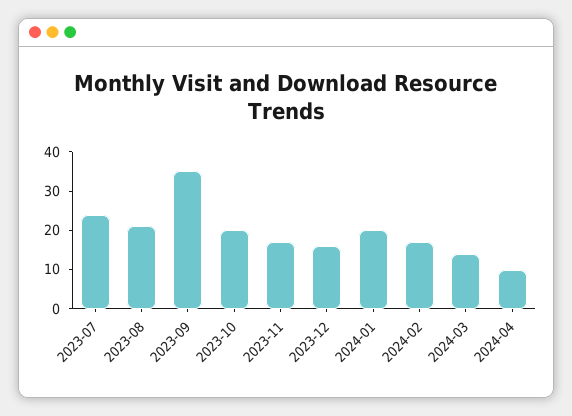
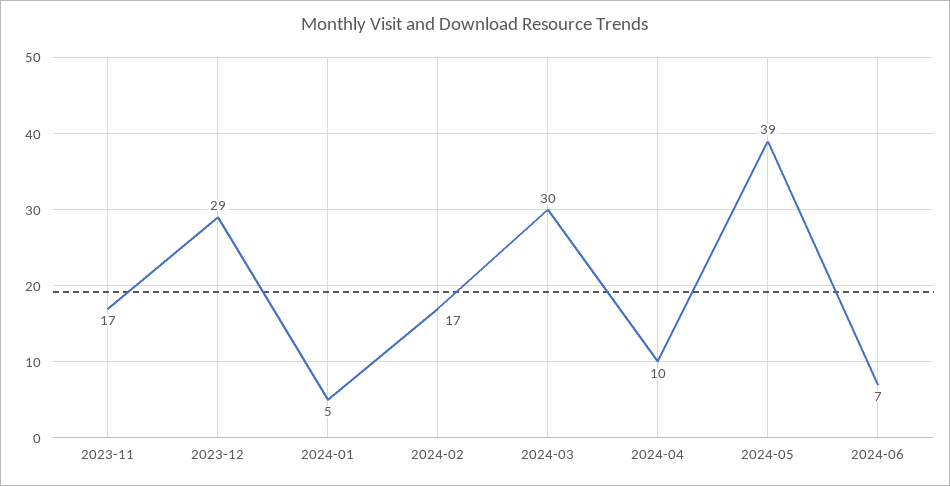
2023-07: 25 -> none
2023-08: 20 -> none
2023-09: 35 -> none
2023-10: 20 -> none
2023-12: 15 -> 29
2024-01: 20 -> 5
2024-03: 15 -> 30
2024-05: none -> 39
2024-06: none -> 7

